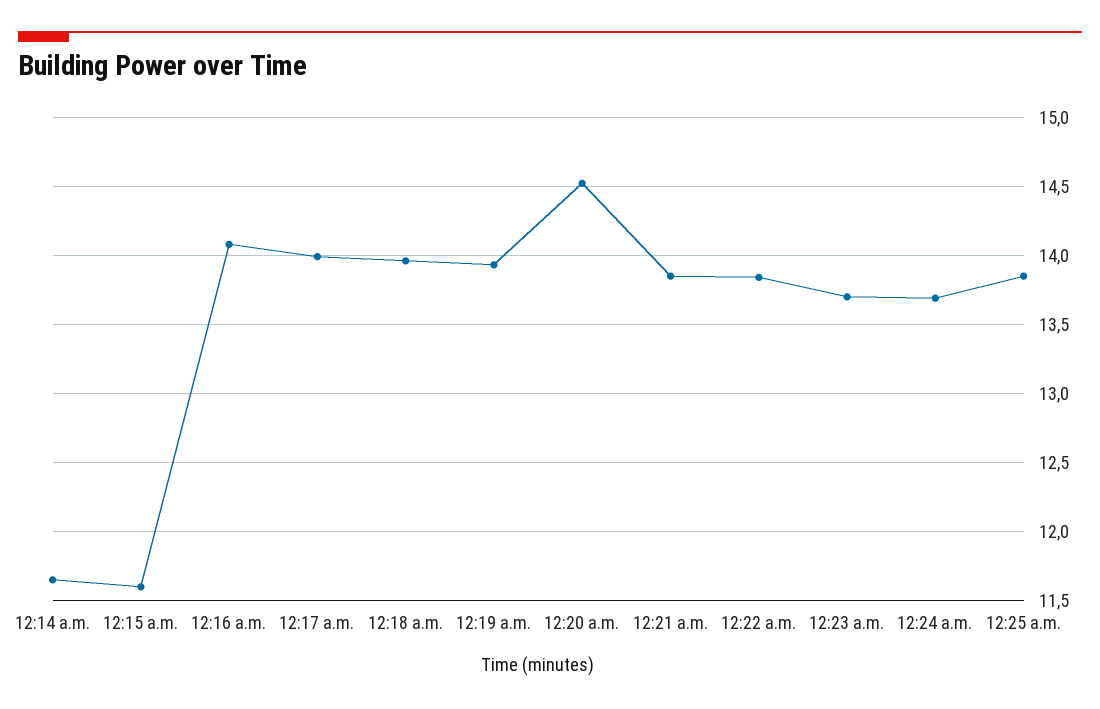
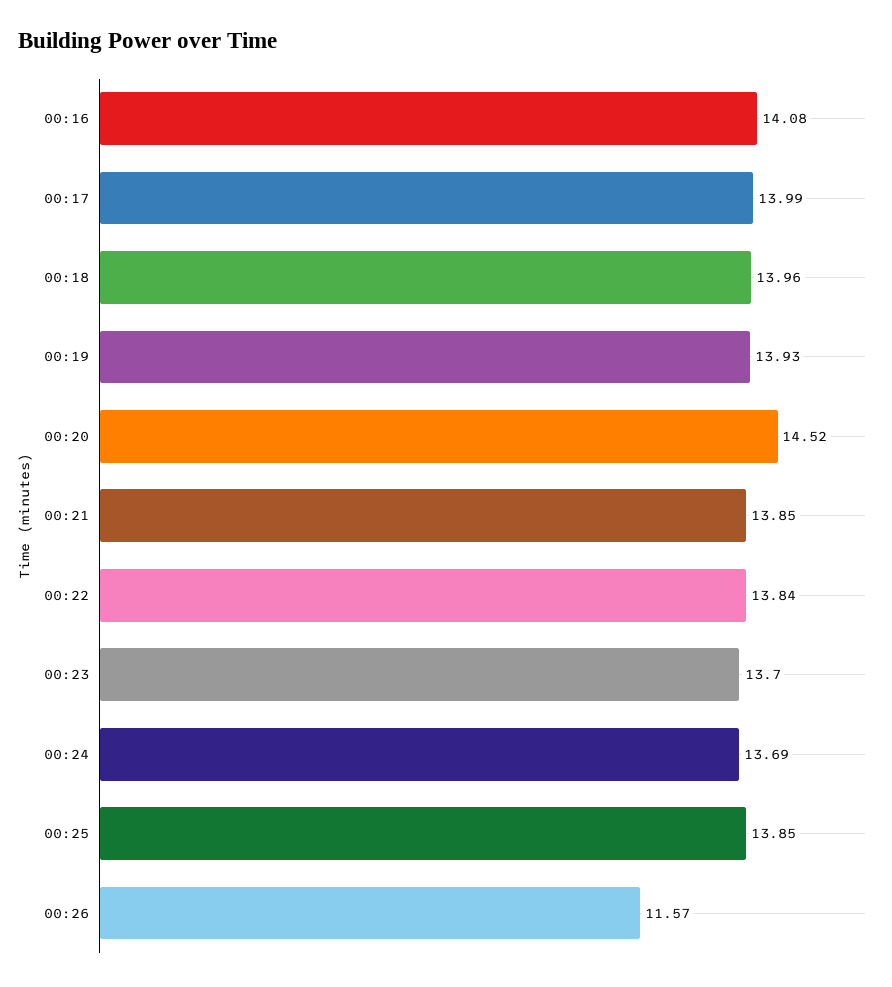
12:14 a.m.: 11.65 -> none
12:15 a.m.: 11.6 -> none
00:26: none -> 11.57

